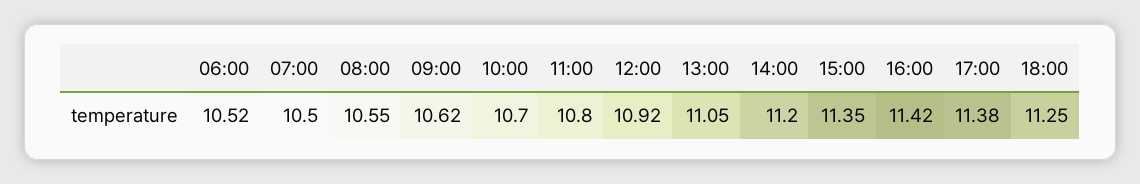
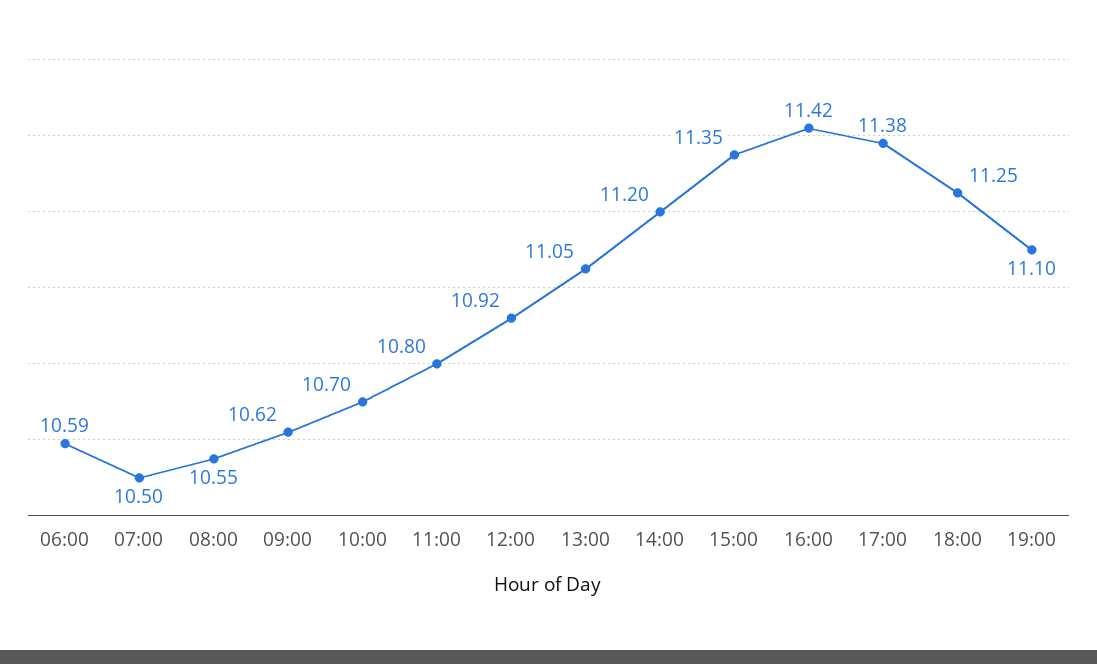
06:00: 10.52 -> 10.59
19:00: none -> 11.1

